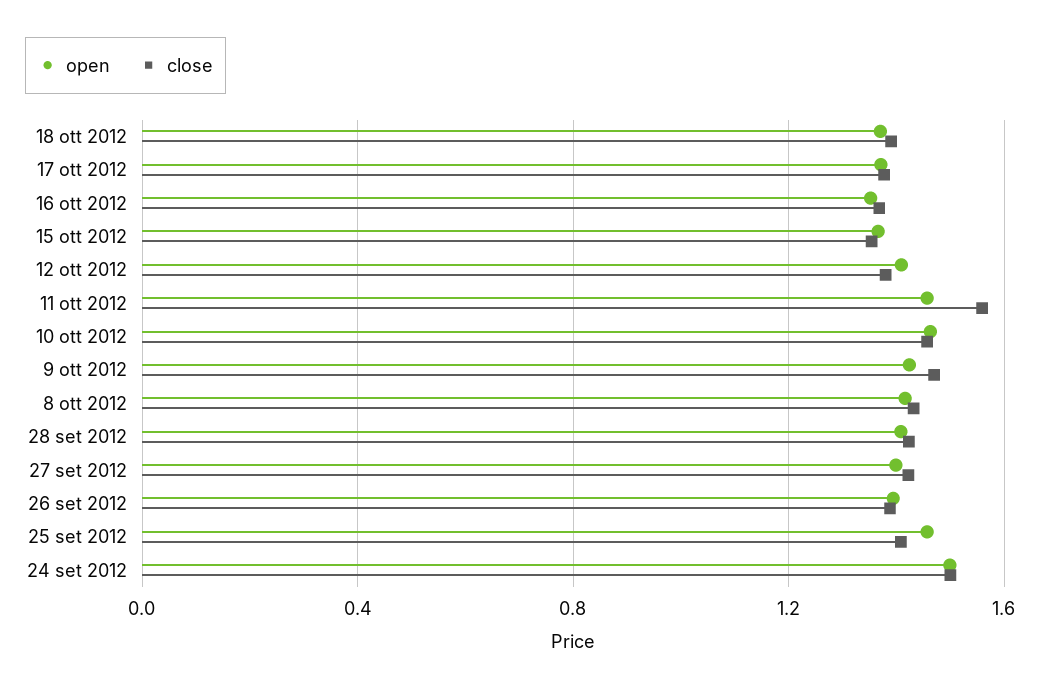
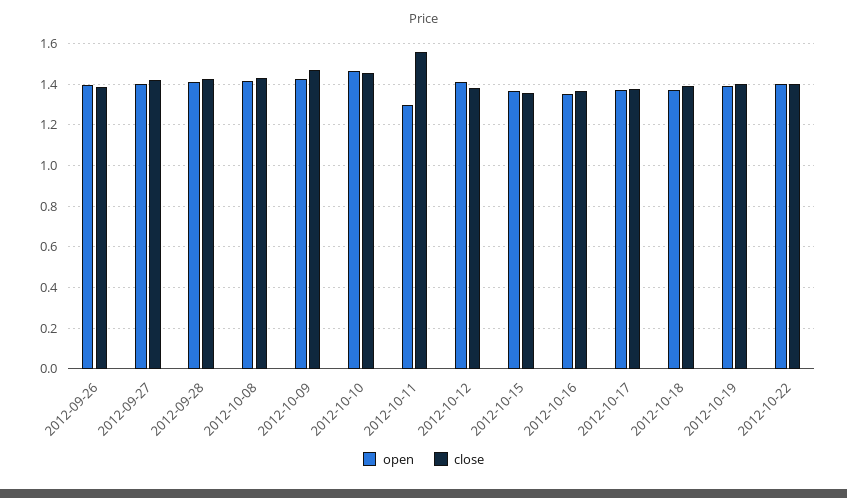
open, 11 ott 2012: 1.45 -> 1.3
open, 25 set 2012: 1.45 -> none
close, 25 set 2012: 1.4 -> none
open, 24 set 2012: 1.5 -> none
close, 24 set 2012: 1.5 -> none
open, 2012-10-19: none -> 1.4
close, 2012-10-19: none -> 1.4
open, 2012-10-22: none -> 1.4
close, 2012-10-22: none -> 1.4

